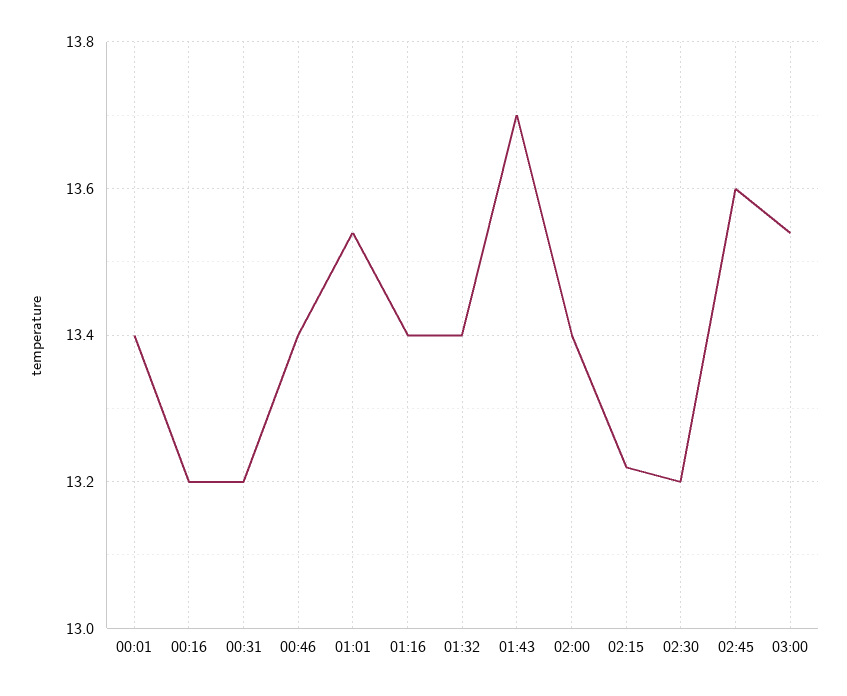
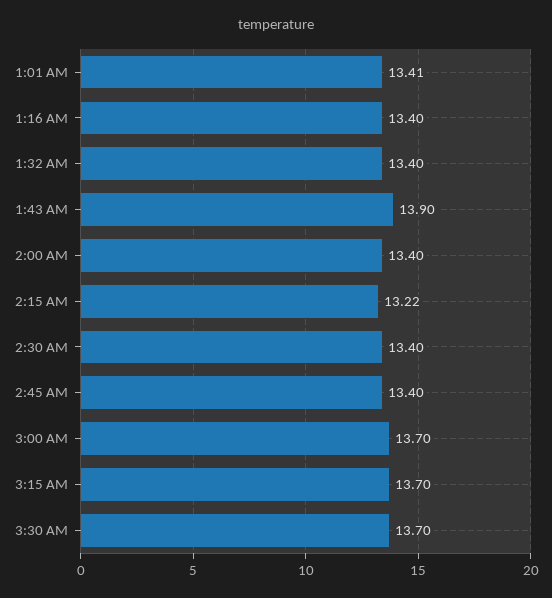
00:01: 13.4 -> none
00:16: 13.2 -> none
00:31: 13.2 -> none
00:46: 13.4 -> none
01:01: 13.55 -> 13.41
01:43: 13.7 -> 13.9
02:30: 13.2 -> 13.4
02:45: 13.6 -> 13.4
03:00: 13.55 -> 13.7
3:15 AM: none -> 13.7
3:30 AM: none -> 13.7

